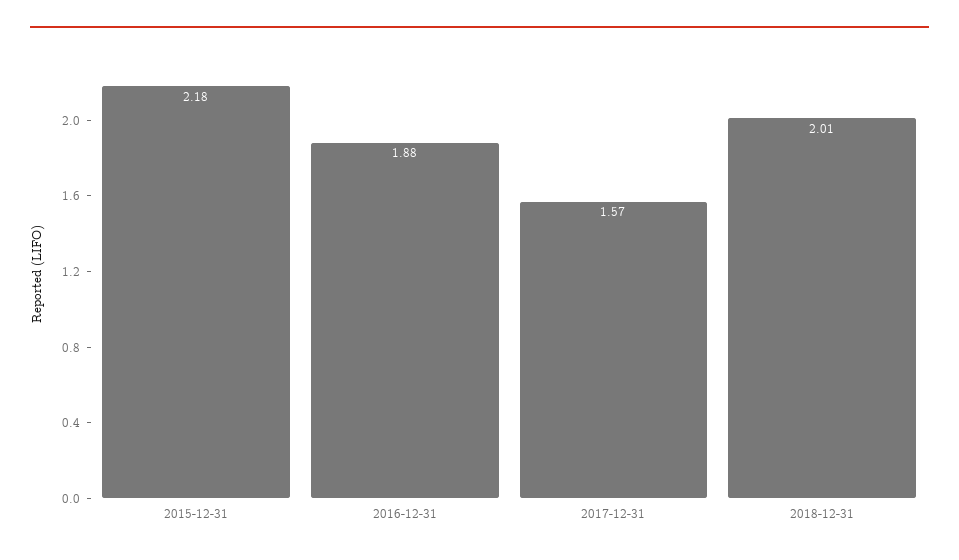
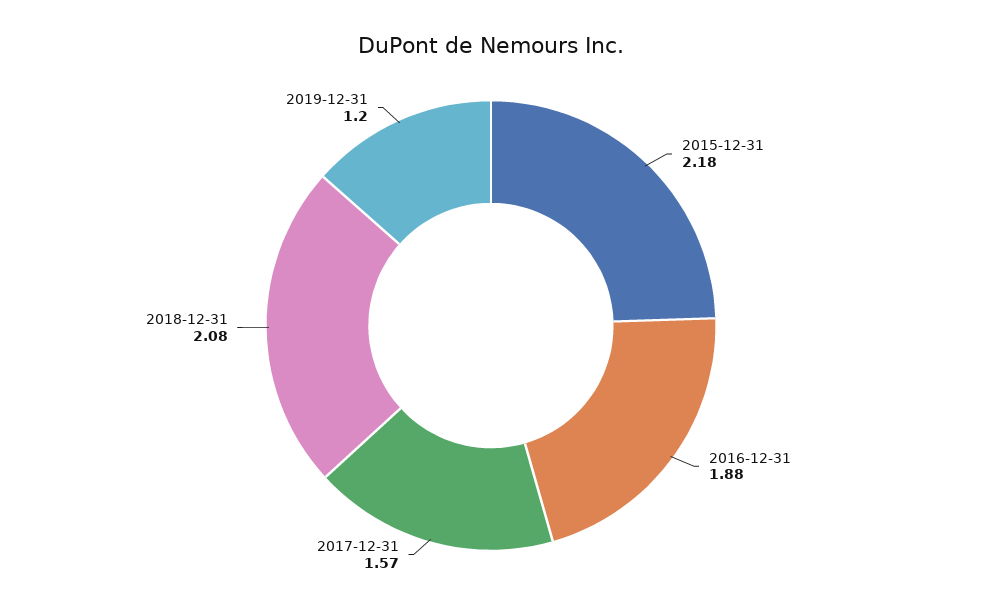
2018-12-31: 2.01 -> 2.08
2019-12-31: none -> 1.2

